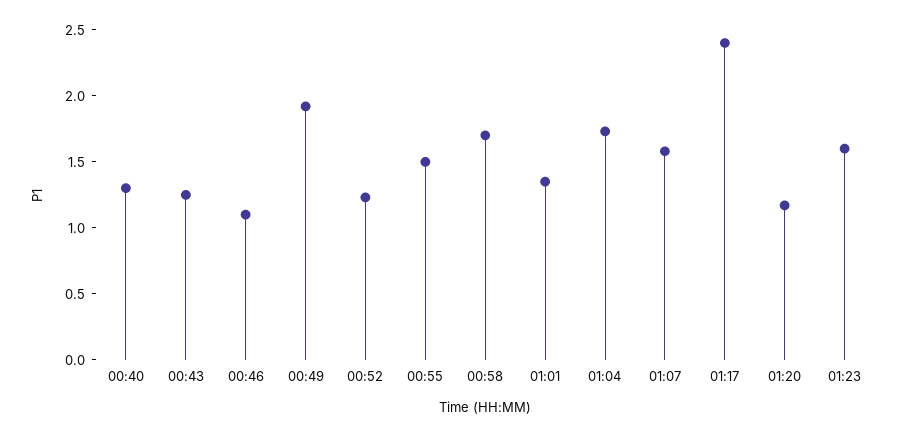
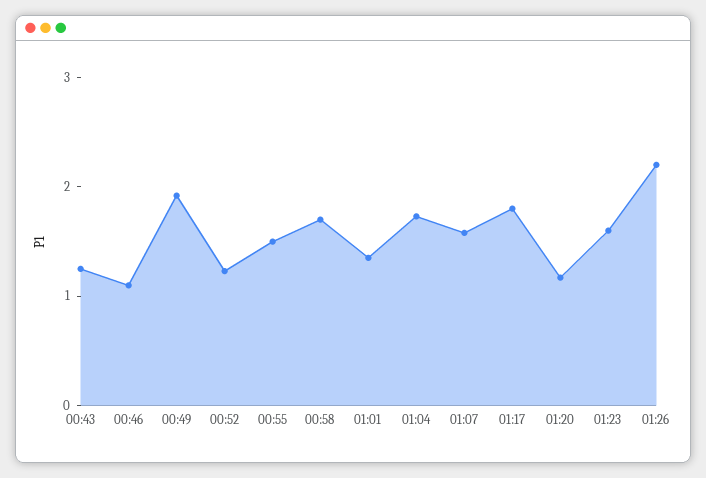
00:40: 1.3 -> none
01:17: 2.4 -> 1.8
01:26: none -> 2.2

